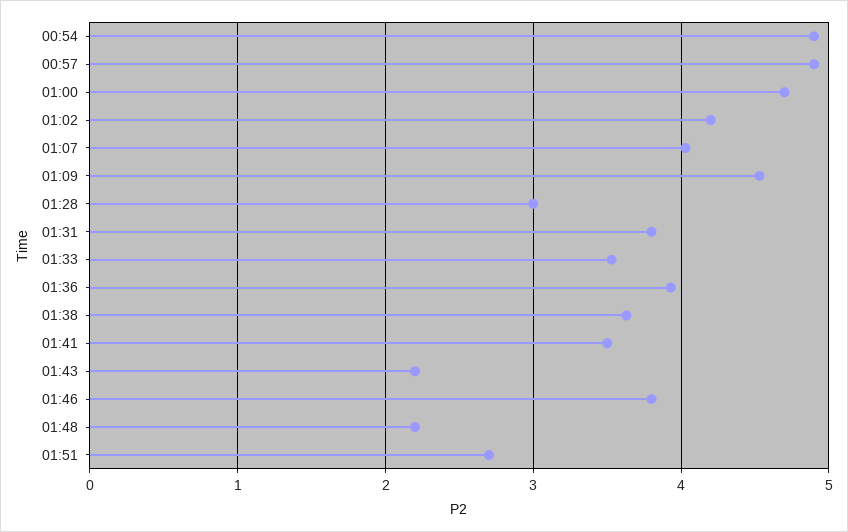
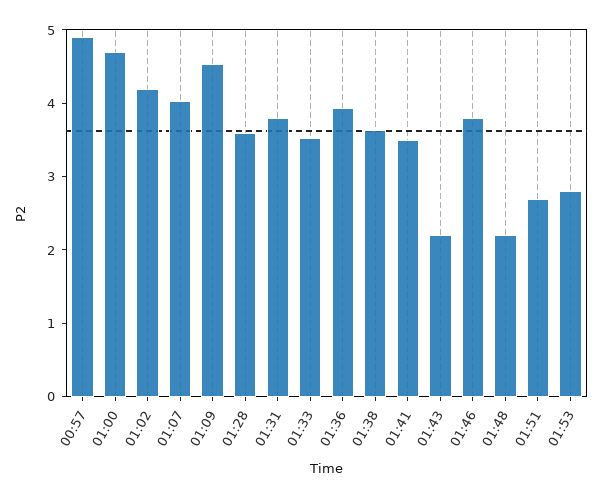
00:54: 4.9 -> none
01:28: 3 -> 3.6
01:53: none -> 2.8

